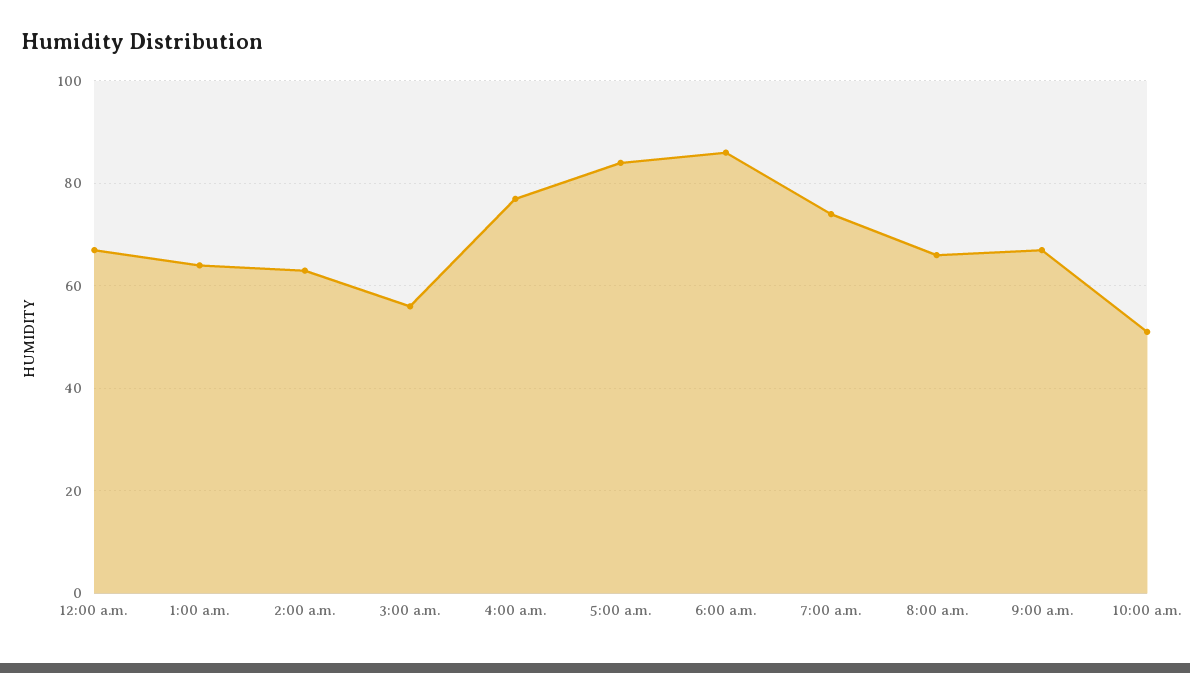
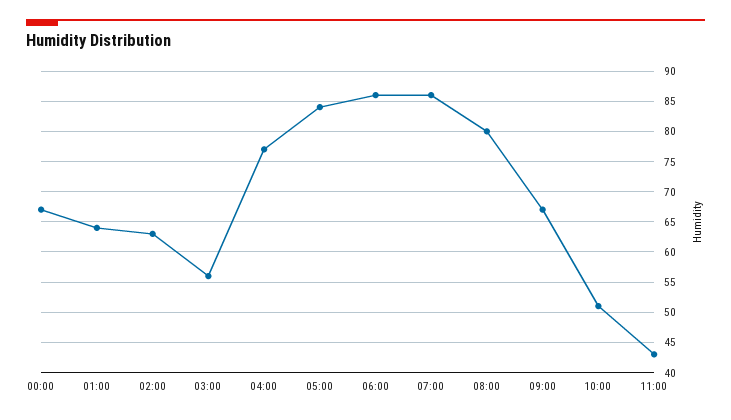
7:00 a.m.: 75 -> 86
8:00 a.m.: 65 -> 80
11:00: none -> 43

